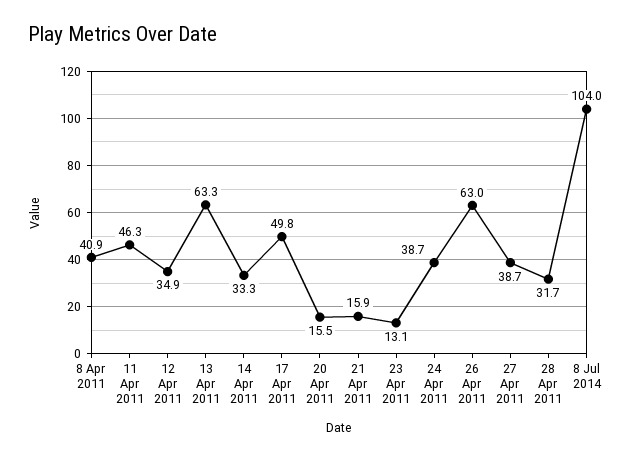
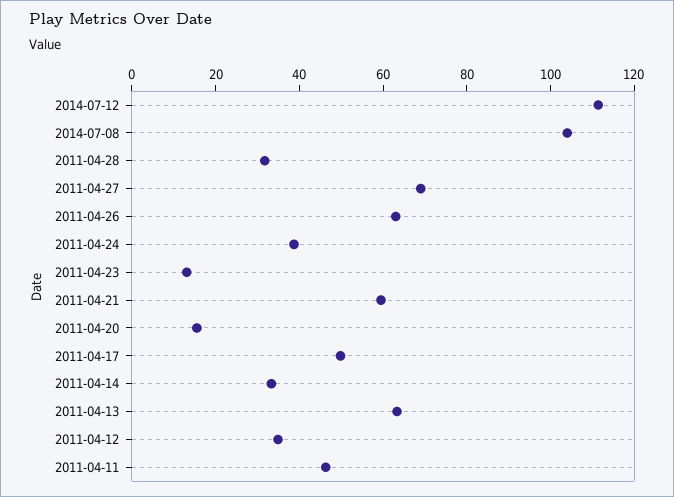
8 Apr 2011: 40.9 -> none
21 Apr 2011: 15.9 -> 60
27 Apr 2011: 38.7 -> 70
2014-07-12: none -> 110

